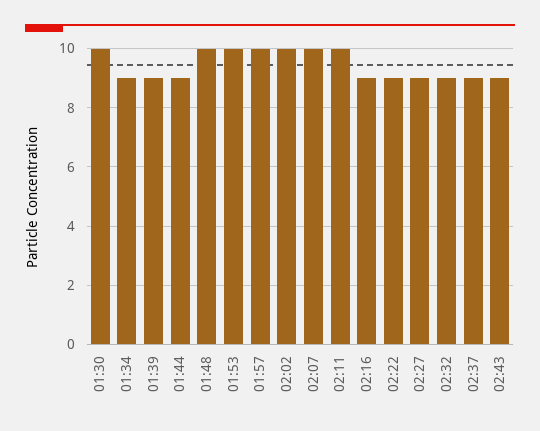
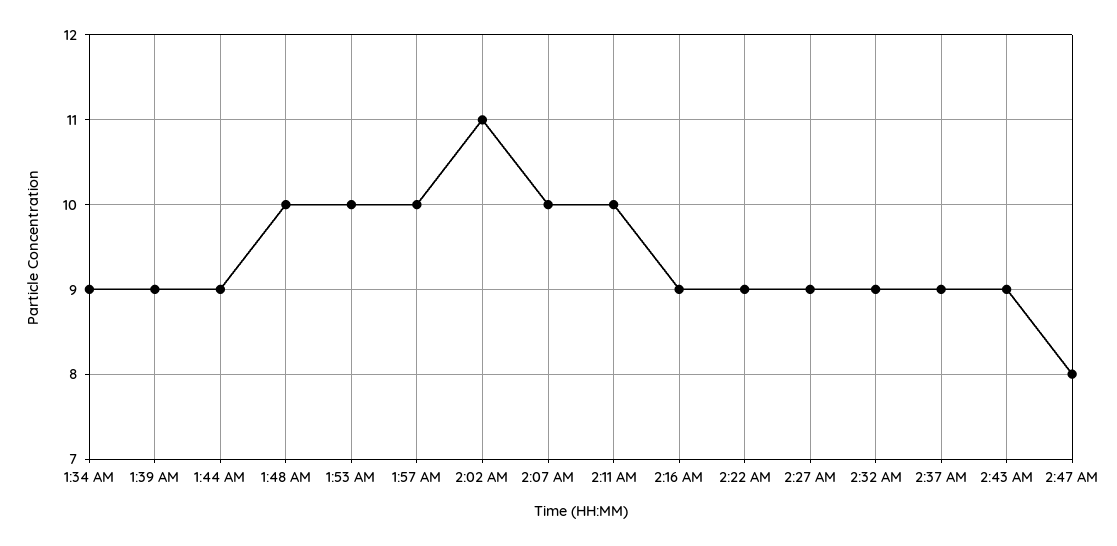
01:30: 10 -> none
02:02: 10 -> 11
2:47 AM: none -> 8

